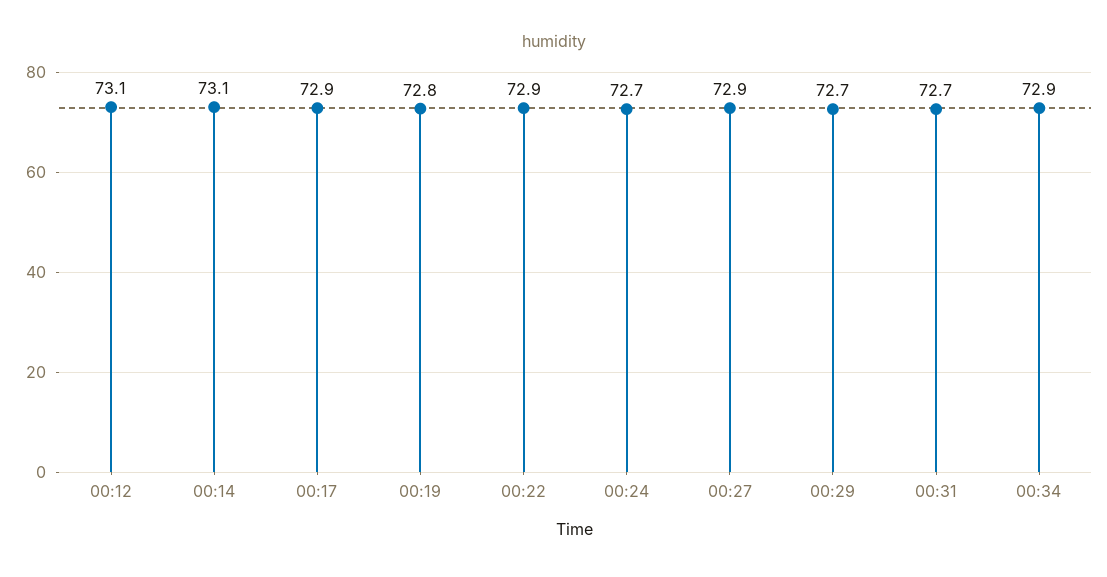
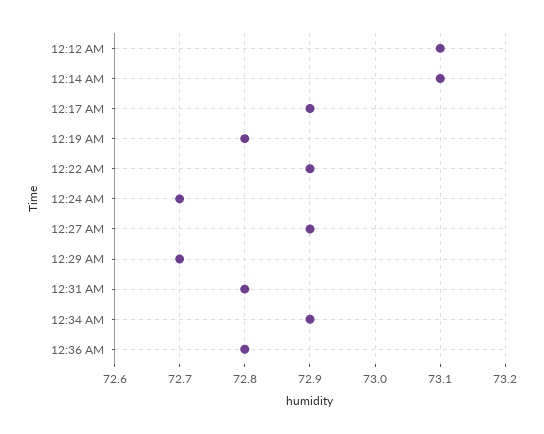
00:31: 72.7 -> 72.8
12:36 AM: none -> 72.8

